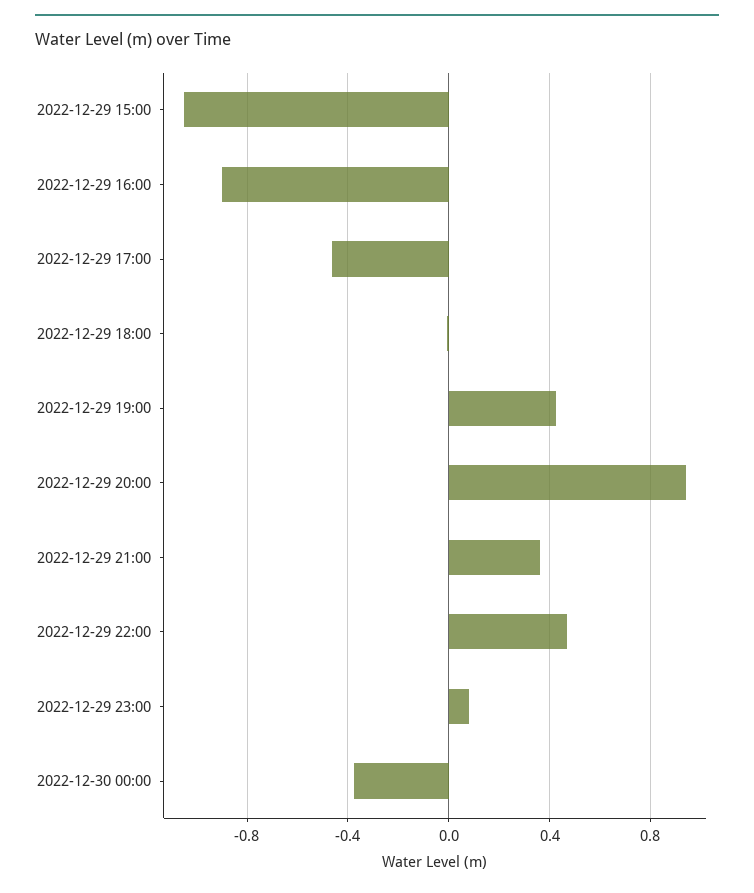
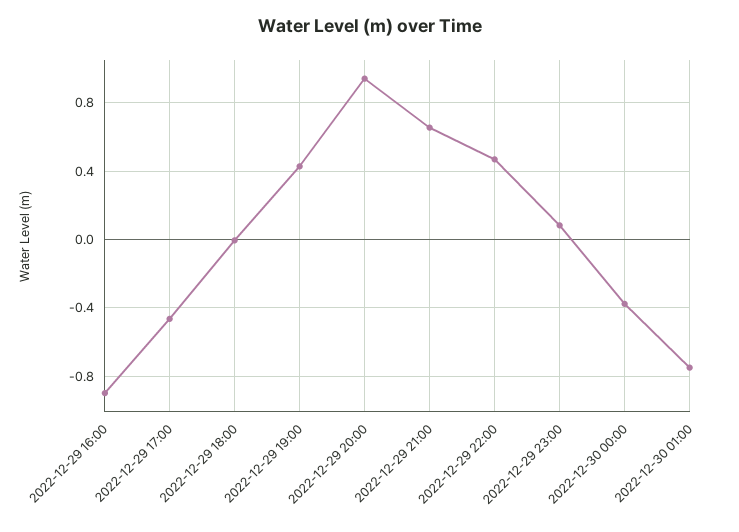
2022-12-29 15:00: -1.05 -> none
2022-12-29 21:00: 0.35 -> 0.65
2022-12-30 01:00: none -> -0.75

